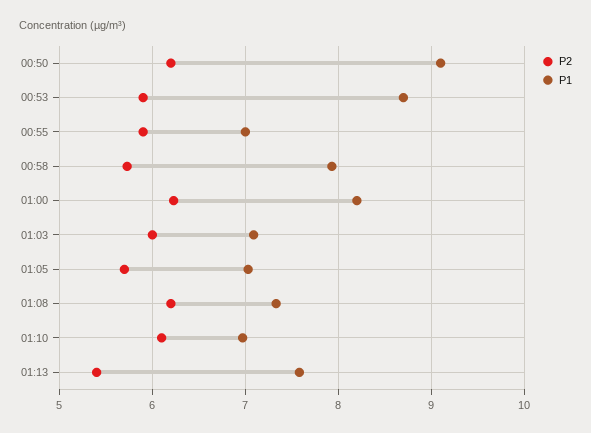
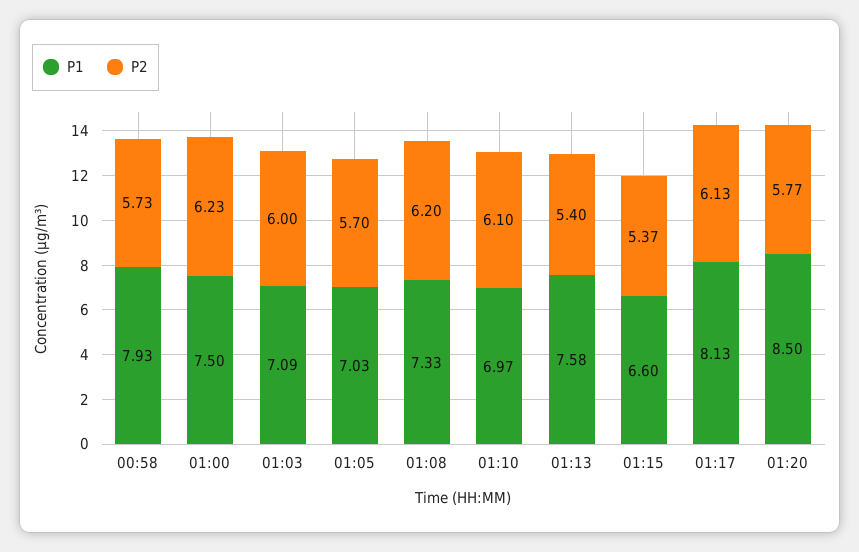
P2, 00:50: 6.2 -> none
P1, 00:50: 9.1 -> none
P2, 00:53: 5.9 -> none
P1, 00:53: 8.7 -> none
P2, 00:55: 5.9 -> none
P1, 00:55: 7 -> none
P1, 01:00: 8.2 -> 7.5
P1, 01:15: none -> 6.6
P2, 01:15: none -> 5.37
P1, 01:17: none -> 8.13
P2, 01:17: none -> 6.13
P1, 01:20: none -> 8.5
P2, 01:20: none -> 5.77

